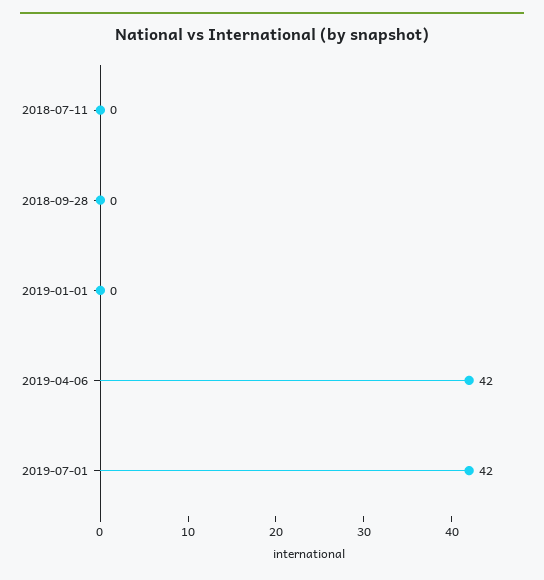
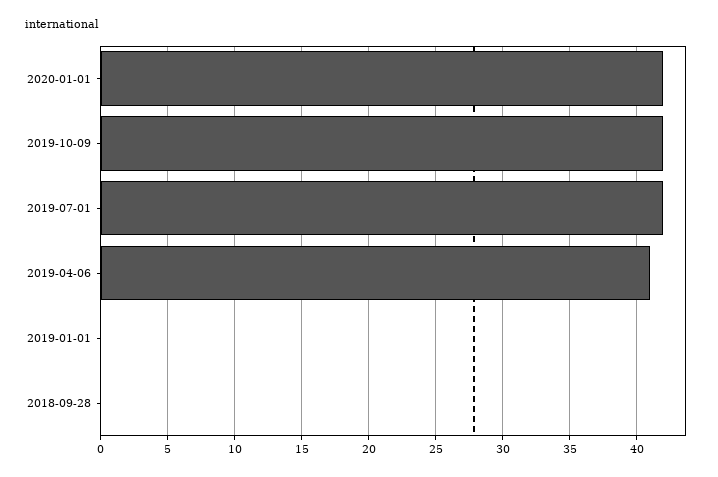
2018-07-11: 0 -> none
2019-04-06: 42 -> 41
2020-01-01: none -> 42
2019-10-09: none -> 42

